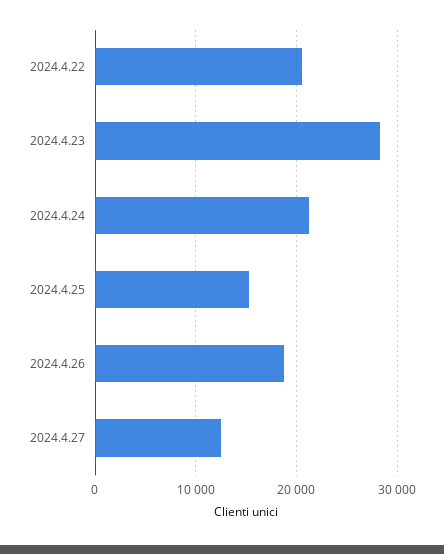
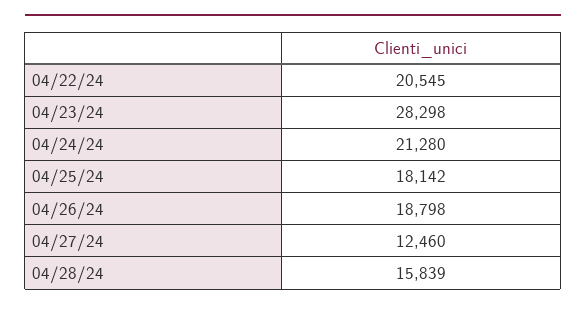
2024.4.25: 15000 -> 18142
04/28/24: none -> 15839

